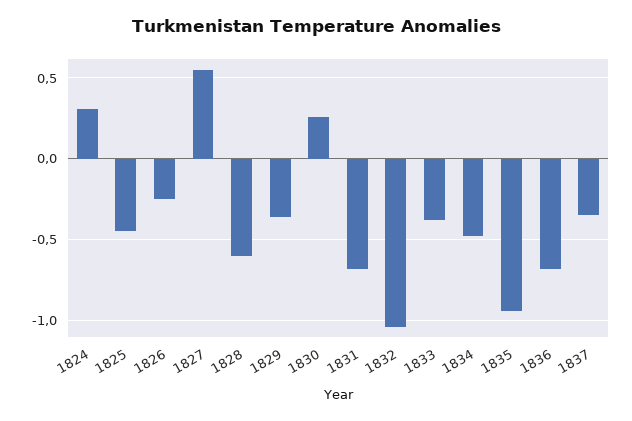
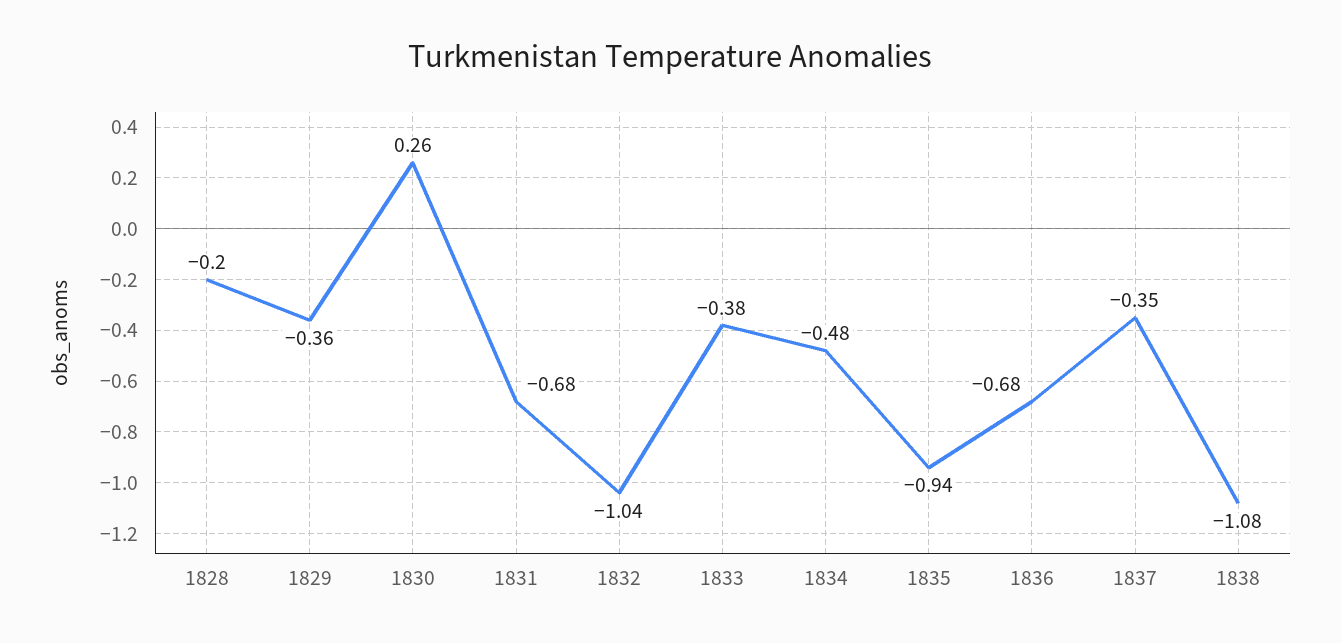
1824: 0.3 -> none
1825: -0.45 -> none
1826: -0.25 -> none
1827: 0.55 -> none
1828: -0.6 -> -0.2
1838: none -> -1.08

